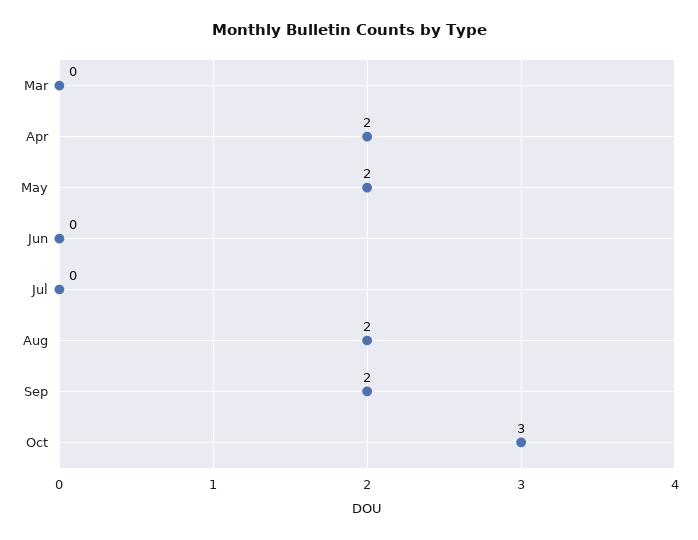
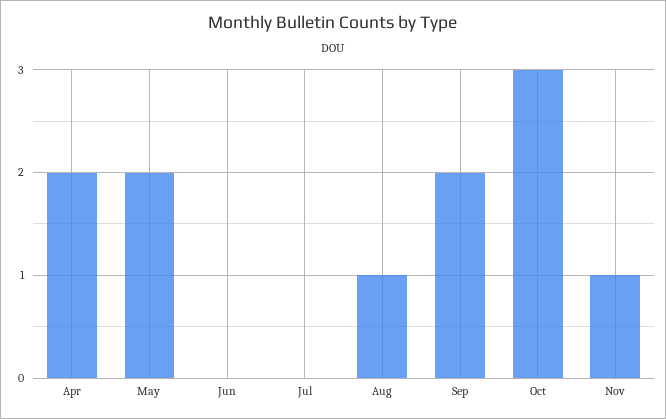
Mar: 0 -> none
Aug: 2 -> 1
Nov: none -> 1

